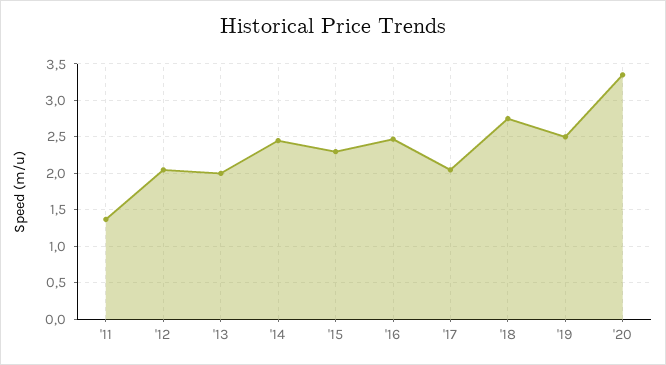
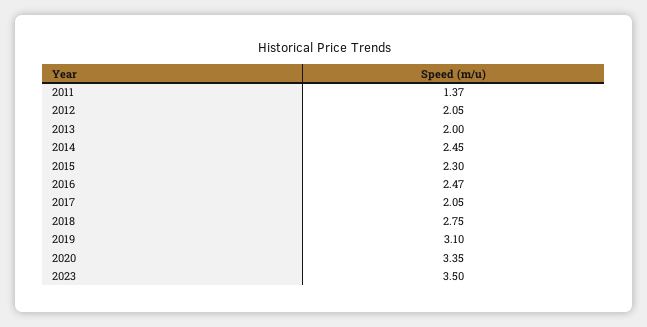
'19: 2.5 -> 3.1
2023: none -> 3.5

